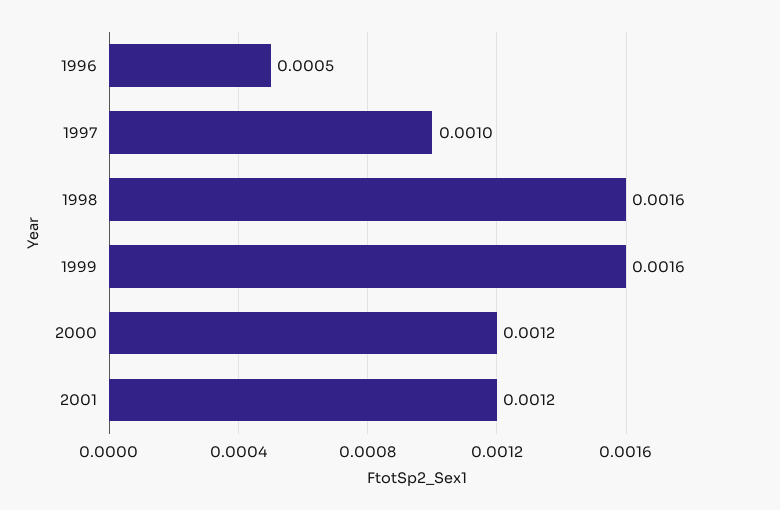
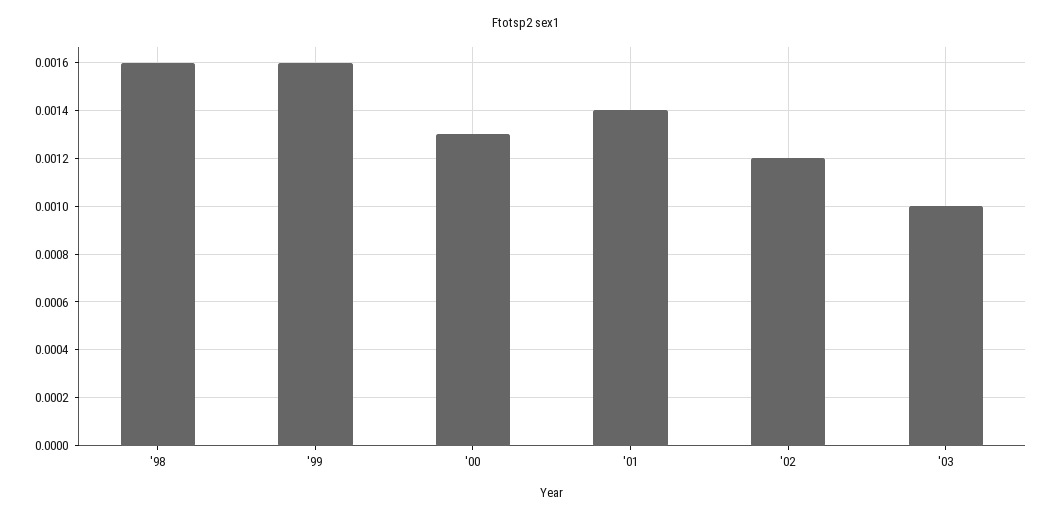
1996: 0.0005 -> none
1997: 0.001 -> none
2000: 0.0012 -> 0.0013
2001: 0.0012 -> 0.0014
'02: none -> 0.0012
'03: none -> 0.001

